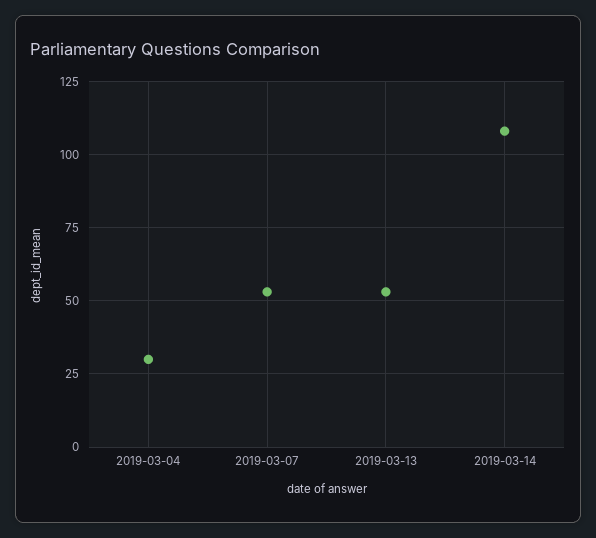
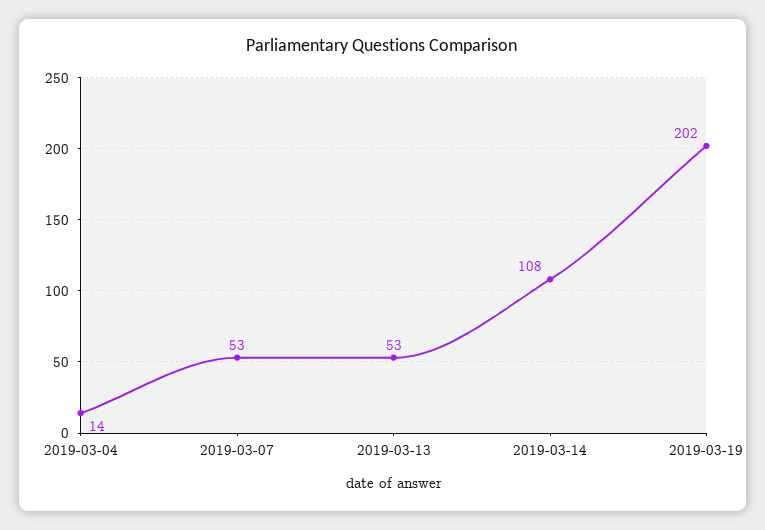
2019-03-04: 30 -> 14
2019-03-19: none -> 202

